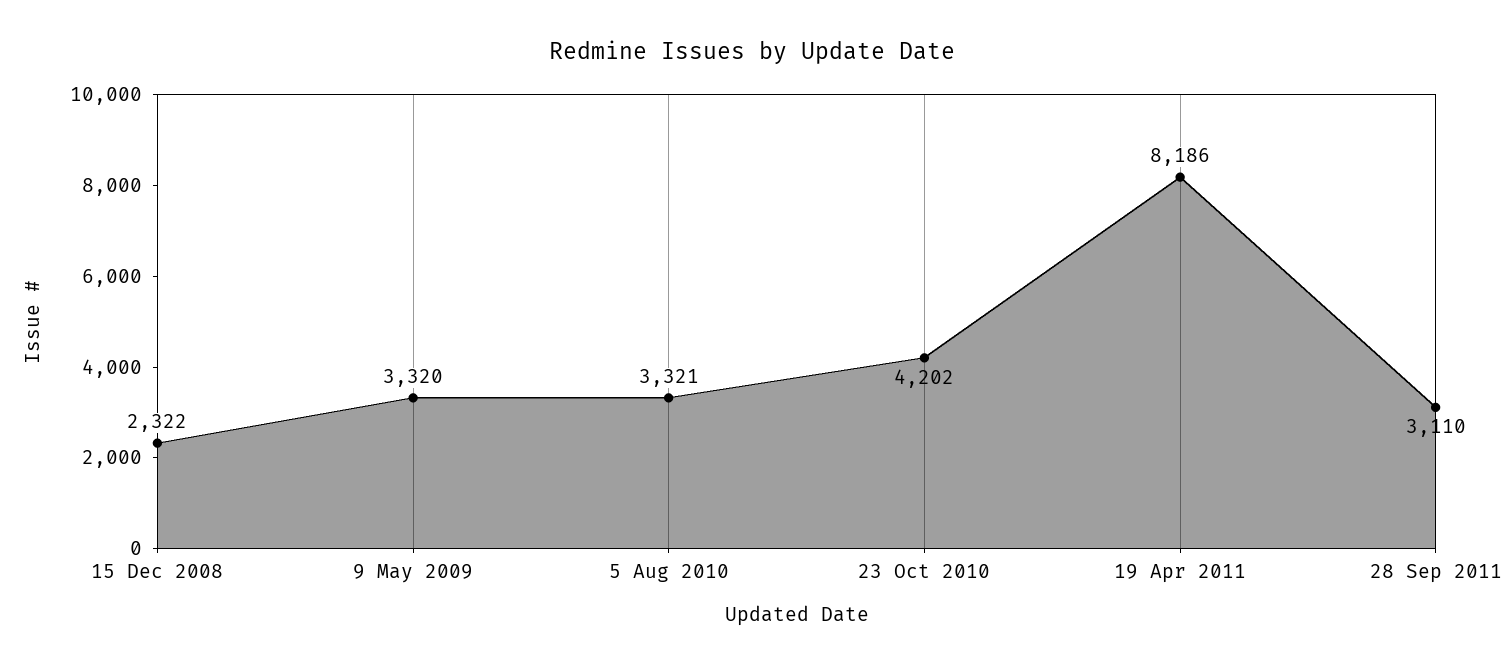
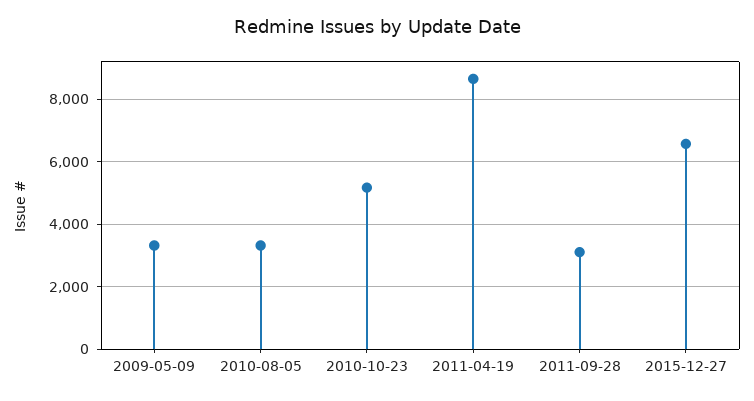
15 Dec 2008: 2322 -> none
23 Oct 2010: 4202 -> 5200
19 Apr 2011: 8186 -> 8600
2015-12-27: none -> 6600

